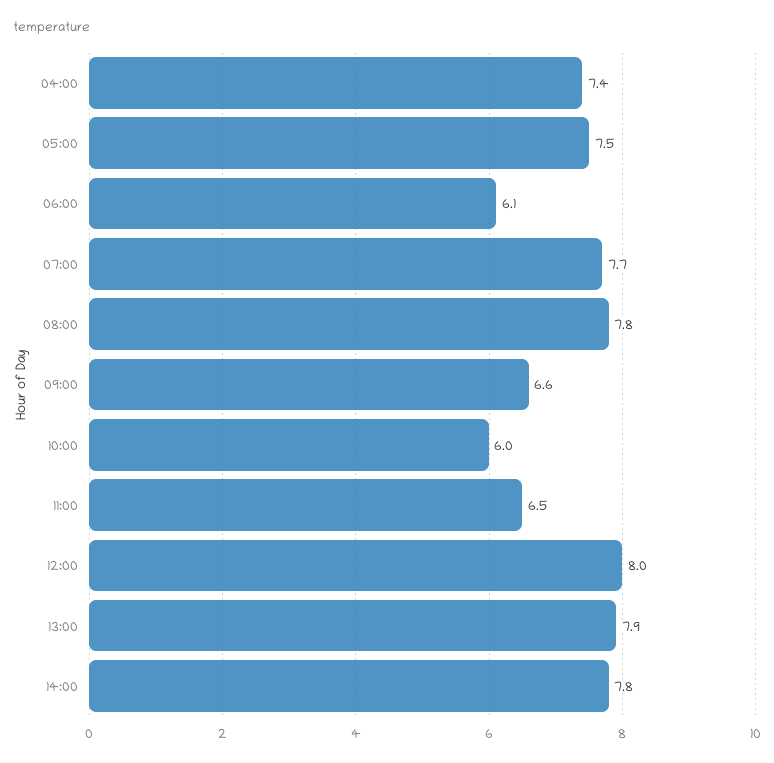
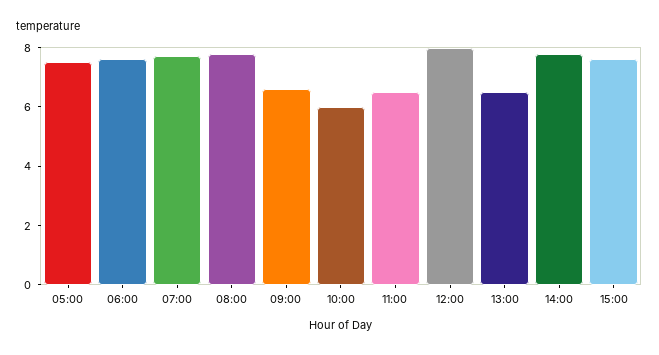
04:00: 7.4 -> none
06:00: 6.1 -> 7.5
13:00: 7.9 -> 6.5
15:00: none -> 7.5

